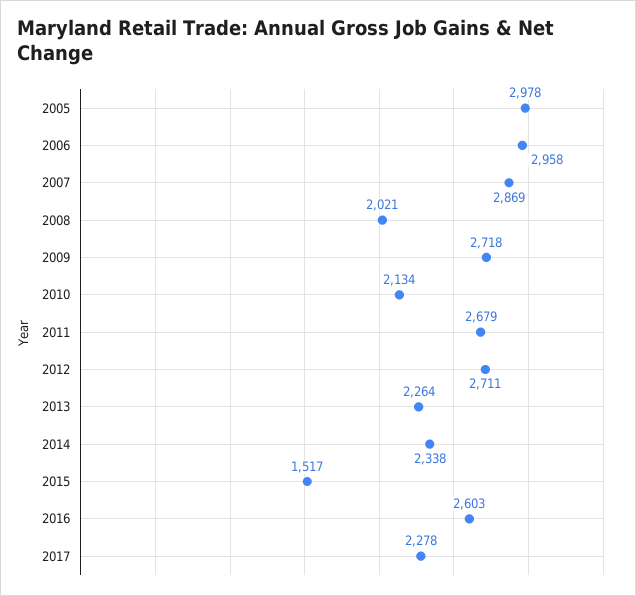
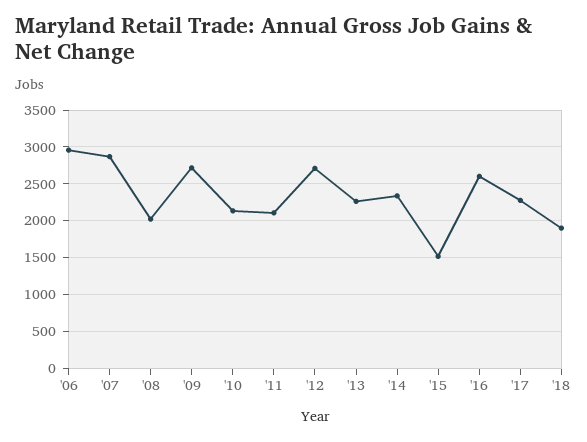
2005: 2978 -> none
2011: 2679 -> 2100
'18: none -> 1900

